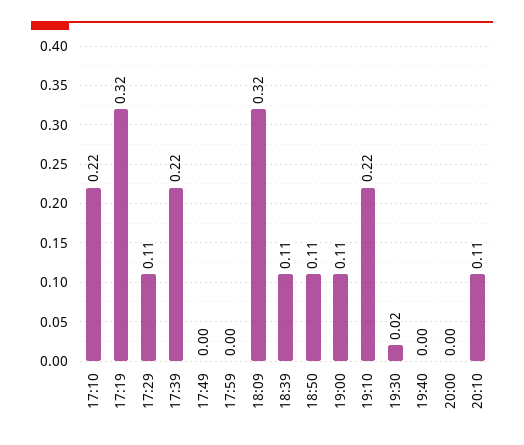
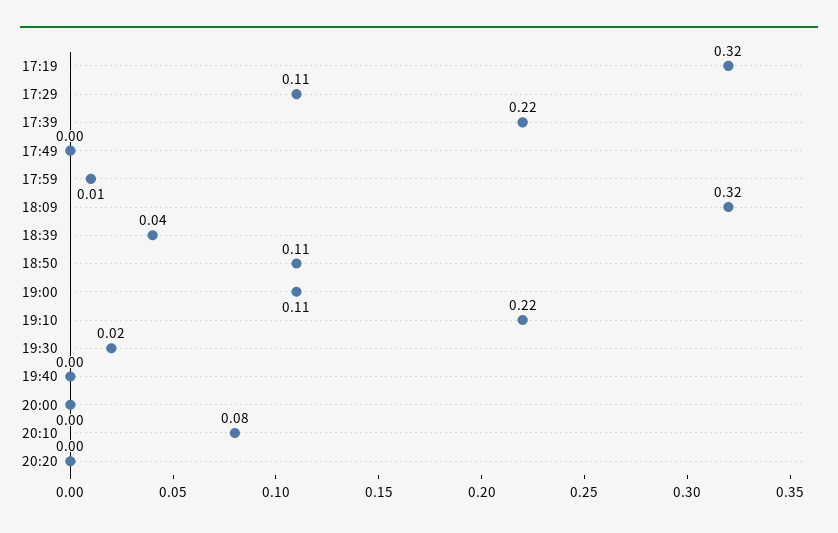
17:10: 0.22 -> none
17:59: 0 -> 0.01
18:39: 0.11 -> 0.04
20:10: 0.11 -> 0.08
20:20: none -> 0

